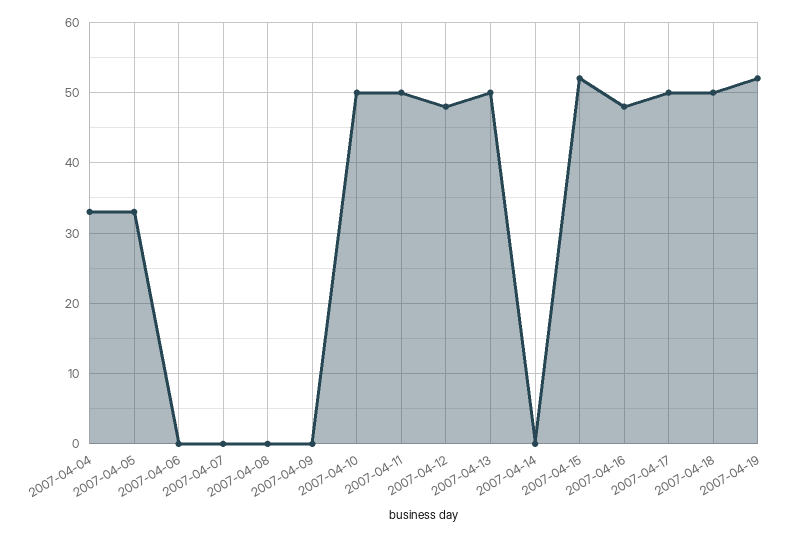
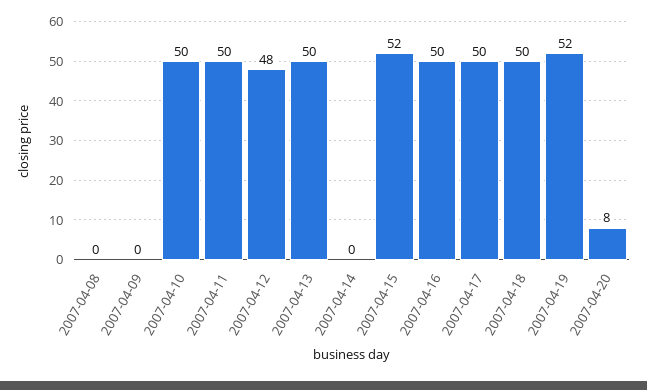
2007-04-04: 33 -> none
2007-04-05: 33 -> none
2007-04-06: 0 -> none
2007-04-07: 0 -> none
2007-04-16: 48 -> 50
2007-04-20: none -> 8

